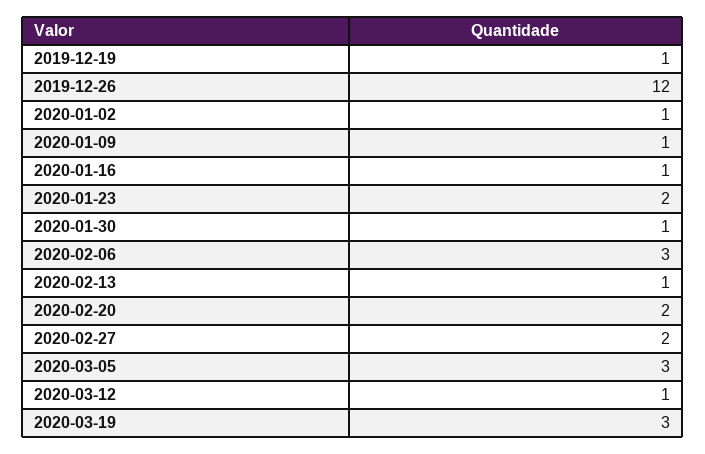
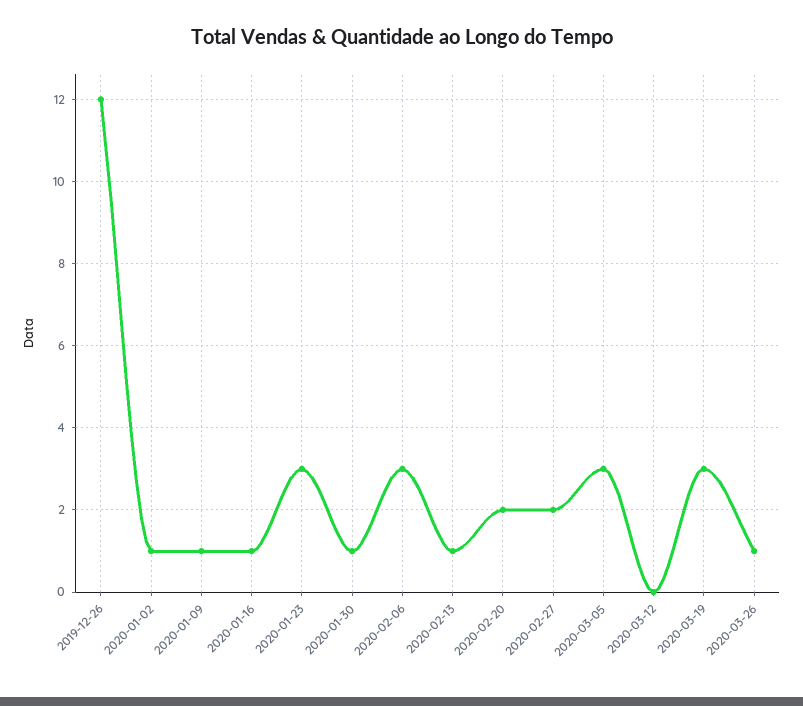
2019-12-19: 1 -> none
2020-01-23: 2 -> 3
2020-03-12: 1 -> 0
2020-03-26: none -> 1

